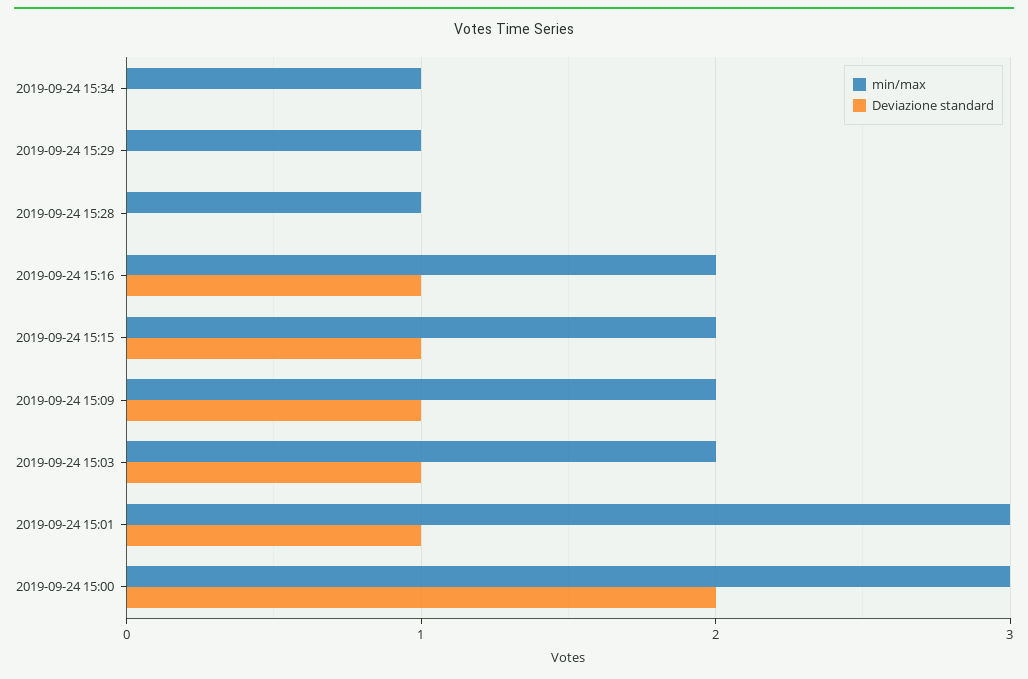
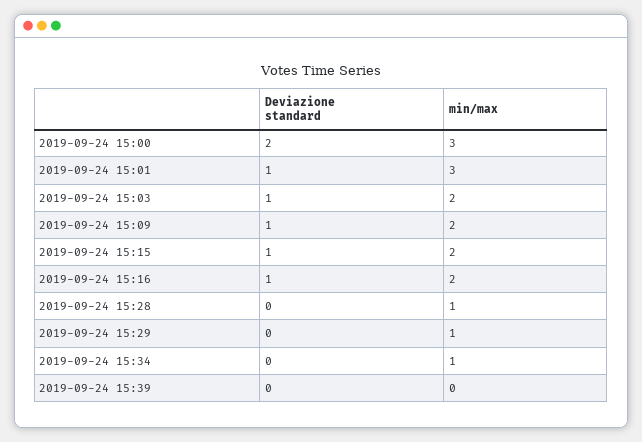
Deviazione standard, 2019-09-24 15:39: none -> 0
min/max, 2019-09-24 15:39: none -> 0

